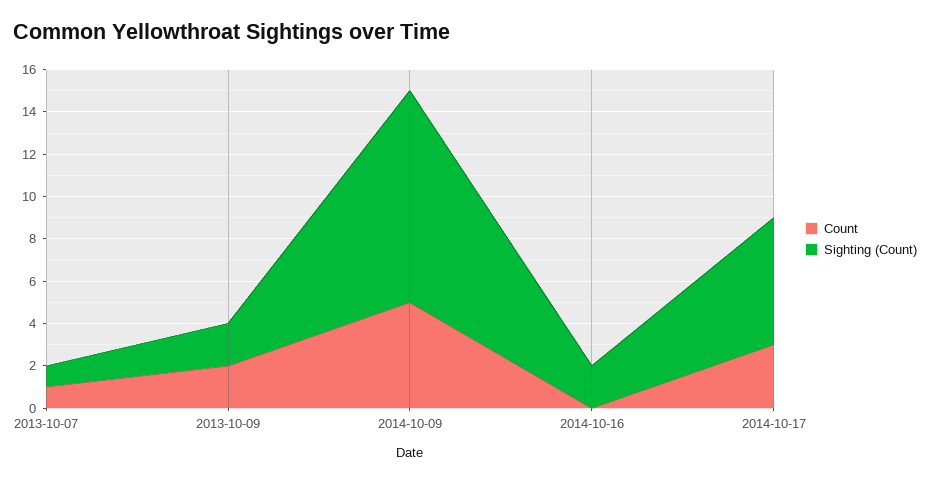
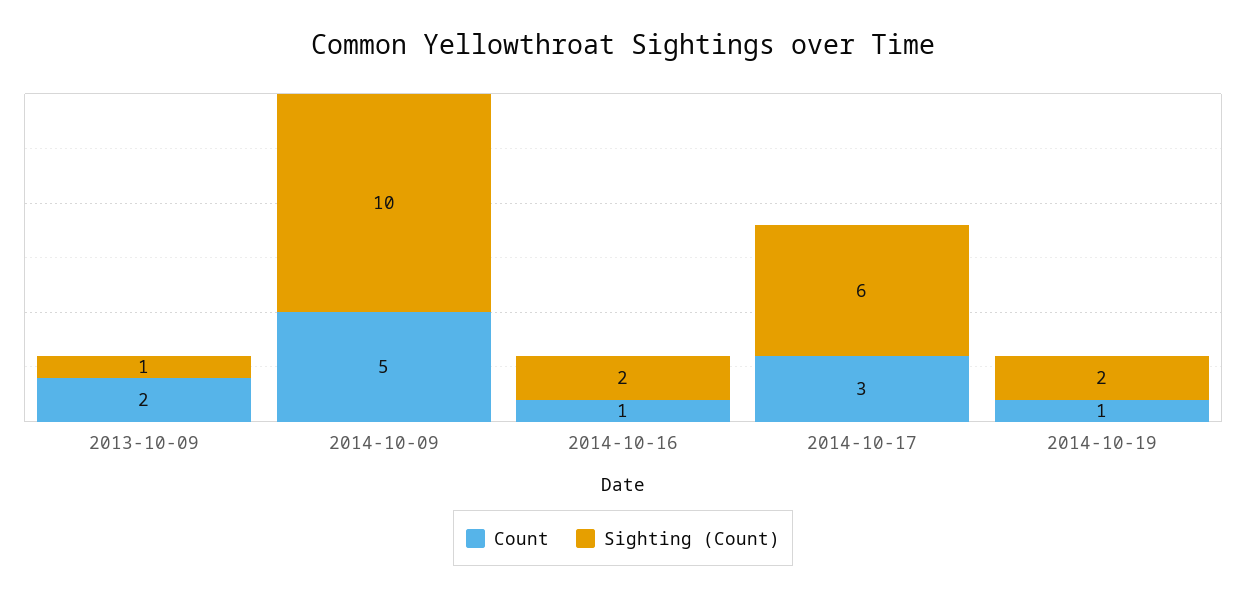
Count, 2013-10-07: 1 -> none
Sighting (Count), 2013-10-07: 1 -> none
Sighting (Count), 2013-10-09: 2 -> 1
Count, 2014-10-16: 0 -> 1
Count, 2014-10-19: none -> 1
Sighting (Count), 2014-10-19: none -> 2

